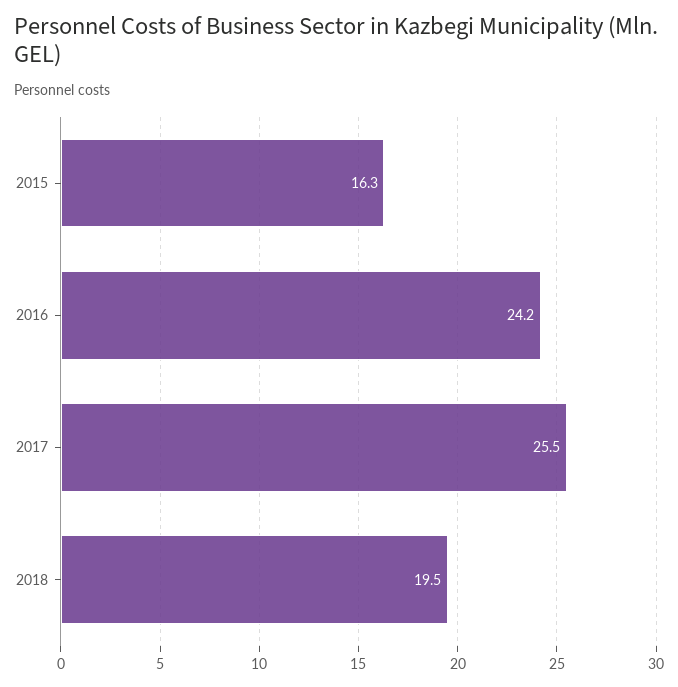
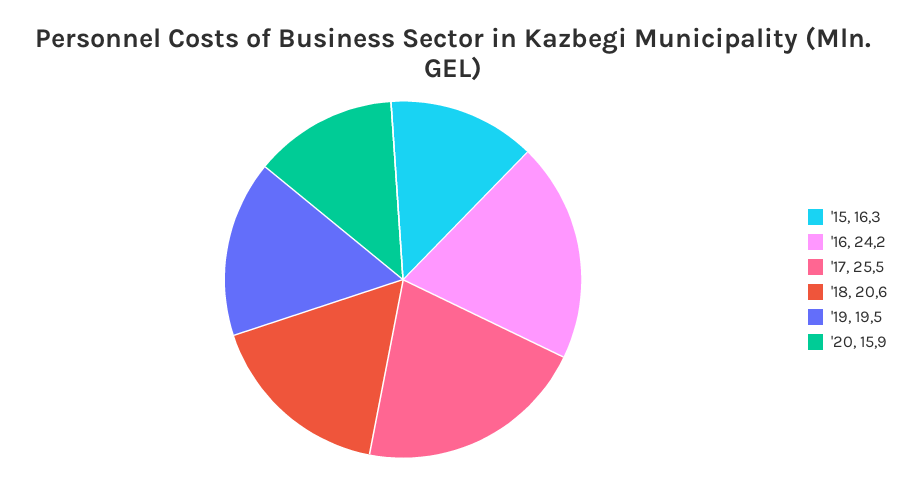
2018: 19.5 -> 20.6
'19: none -> 19.5
'20: none -> 15.9

